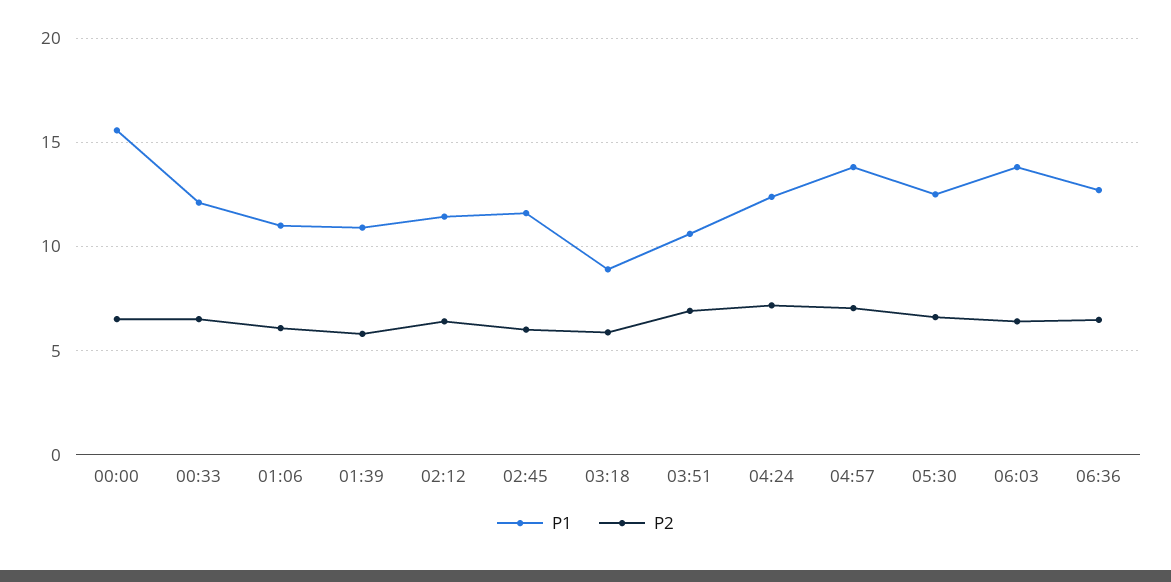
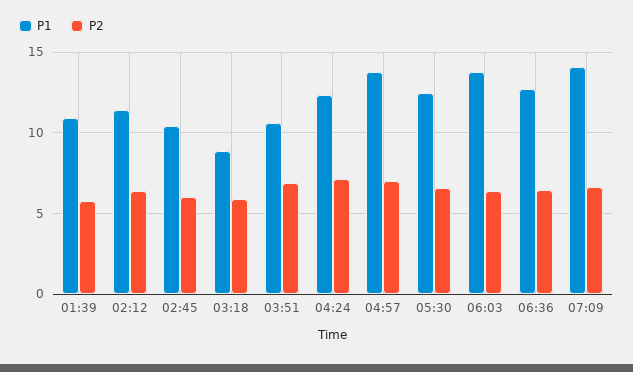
P1, 00:00: 15.5 -> none
P2, 00:00: 6.5 -> none
P1, 00:33: 12 -> none
P2, 00:33: 6.5 -> none
P1, 01:06: 11 -> none
P2, 01:06: 6 -> none
P1, 02:45: 11.5 -> 10.5
P1, 07:09: none -> 14
P2, 07:09: none -> 6.5

